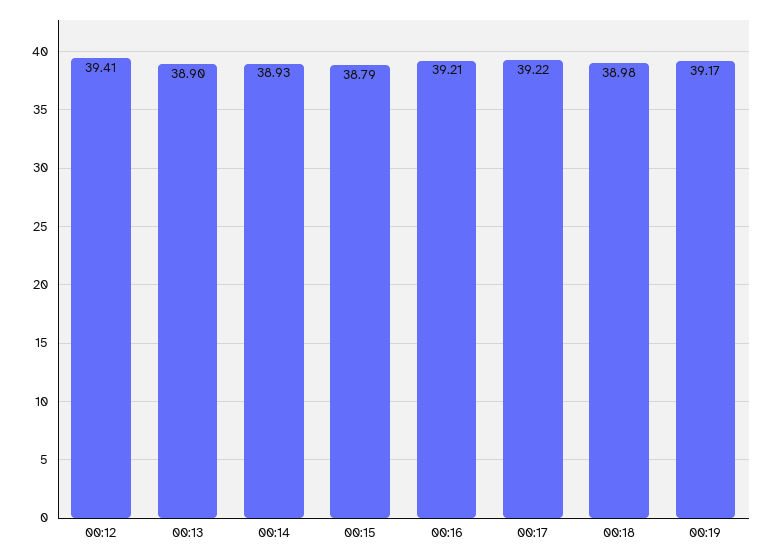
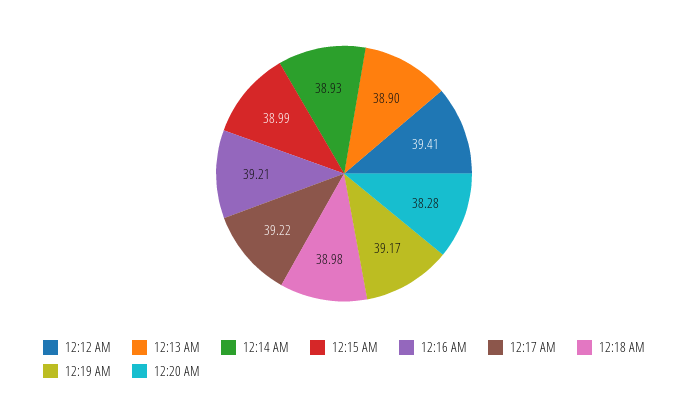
00:15: 38.79 -> 38.99
12:20 AM: none -> 38.28

